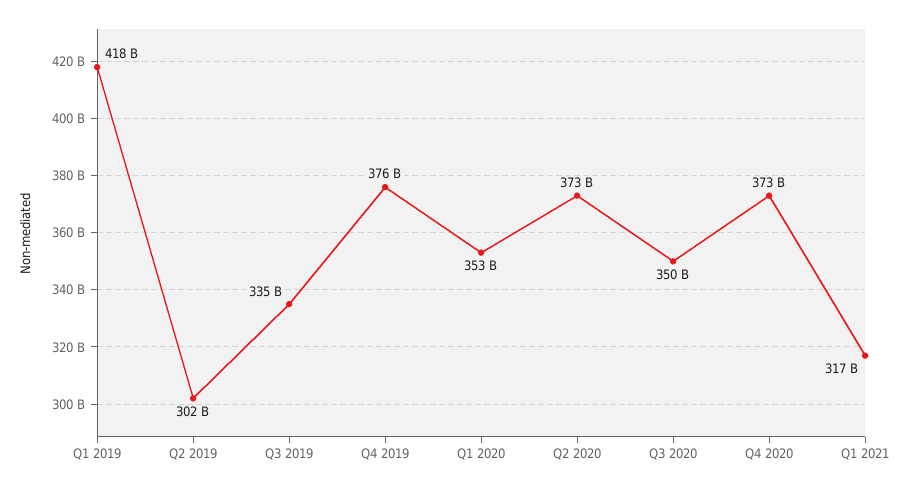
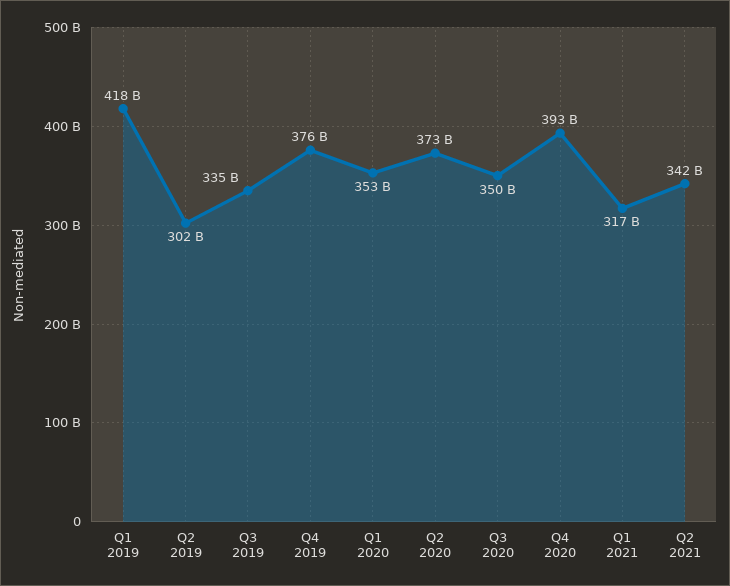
Q4 2020: 373000000000 -> 393000000000
Q2 2021: none -> 342000000000

